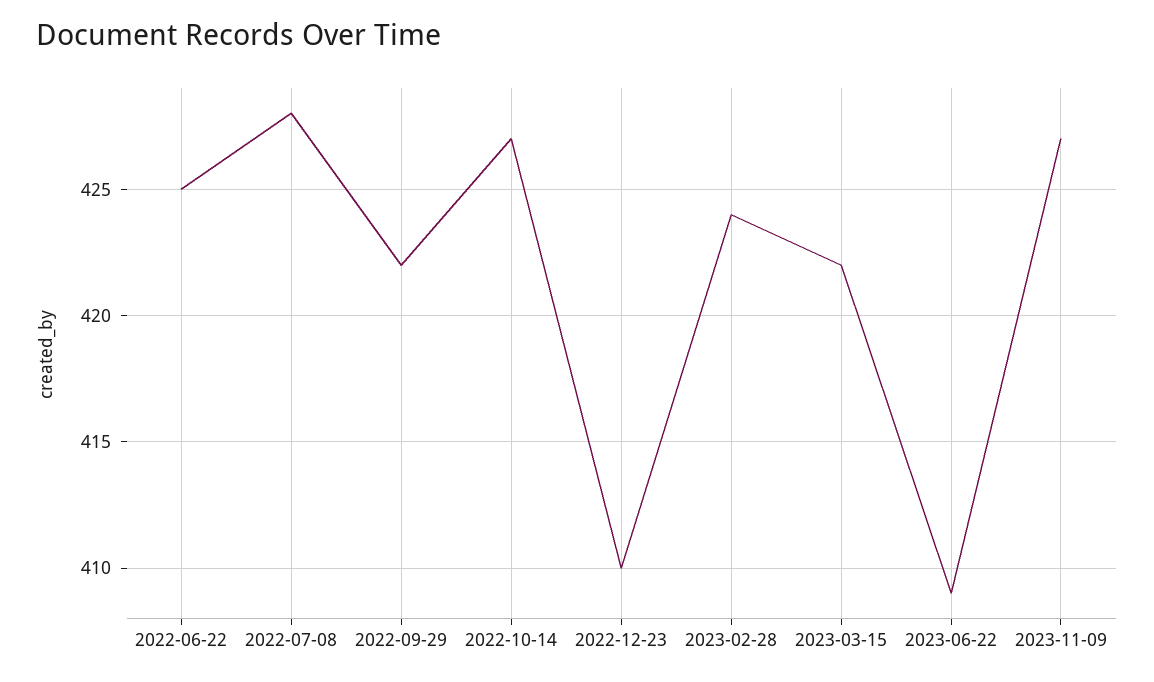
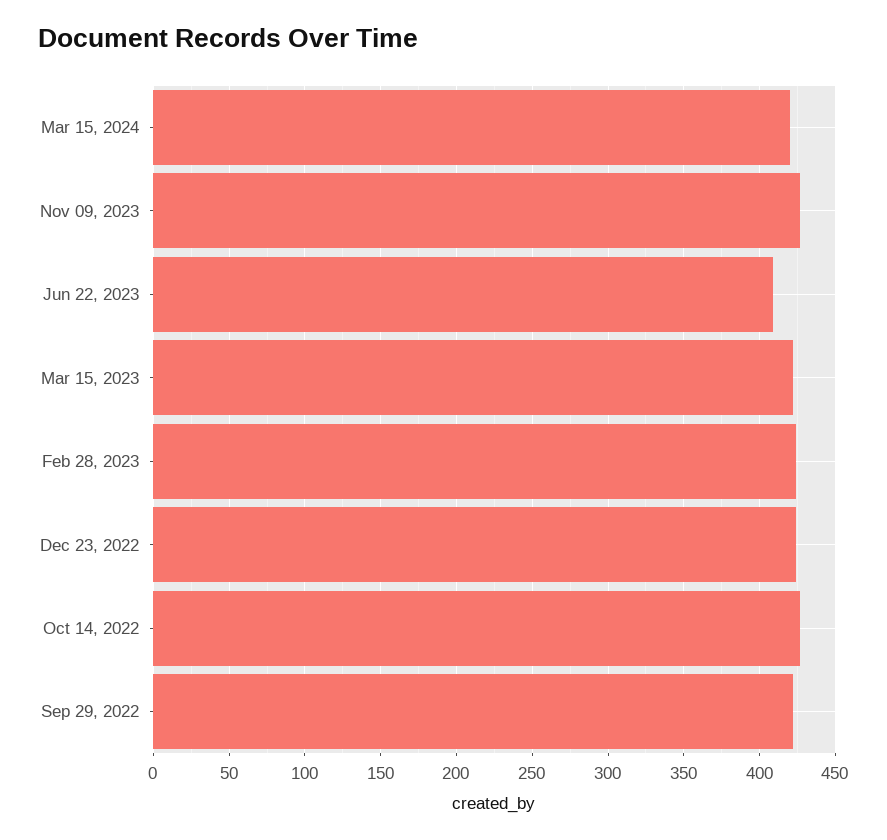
2022-06-22: 425 -> none
2022-07-08: 428 -> none
2022-12-23: 410 -> 425
Mar 15, 2024: none -> 420

